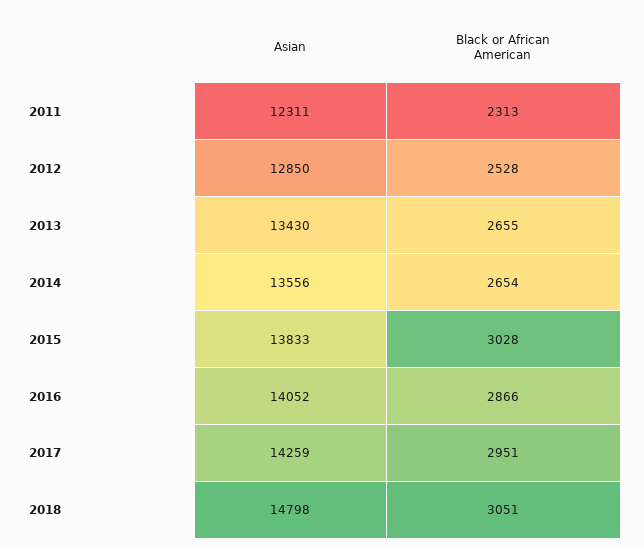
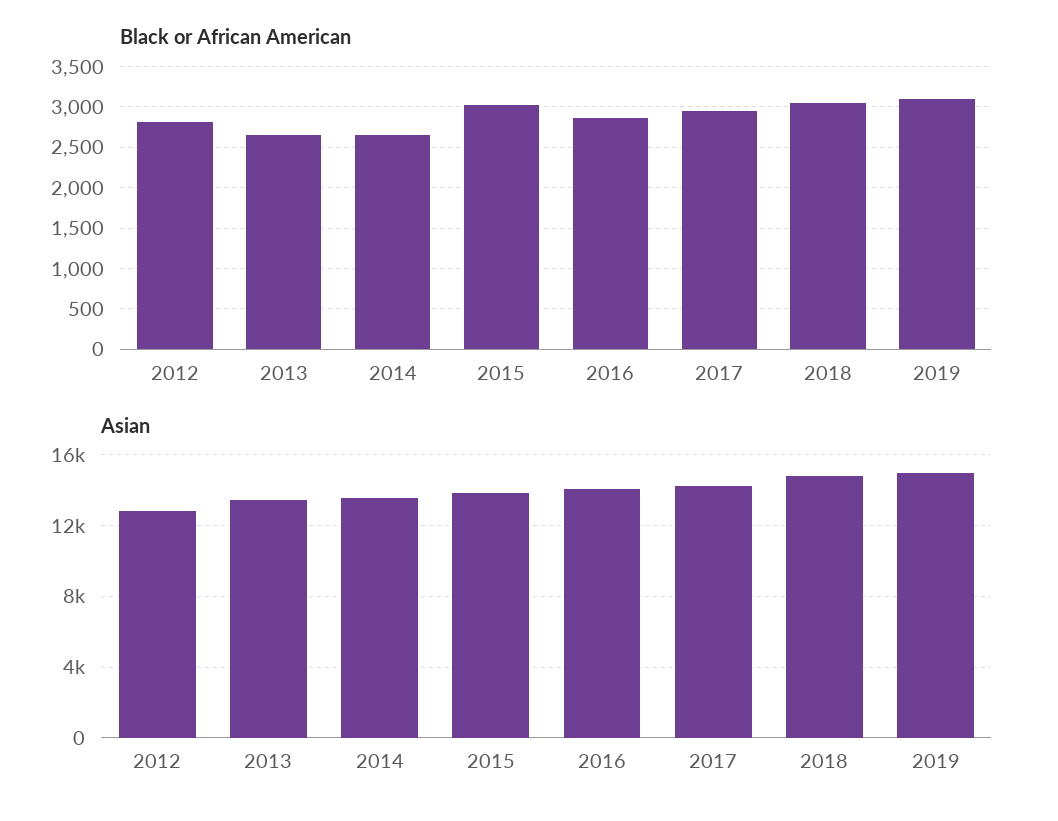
Asian, 2011: 12311 -> none
Black or African American, 2011: 2313 -> none
Black or African American, 2012: 2528 -> 2800
Black or African American, 2019: none -> 3100
Asian, 2019: none -> 15000

